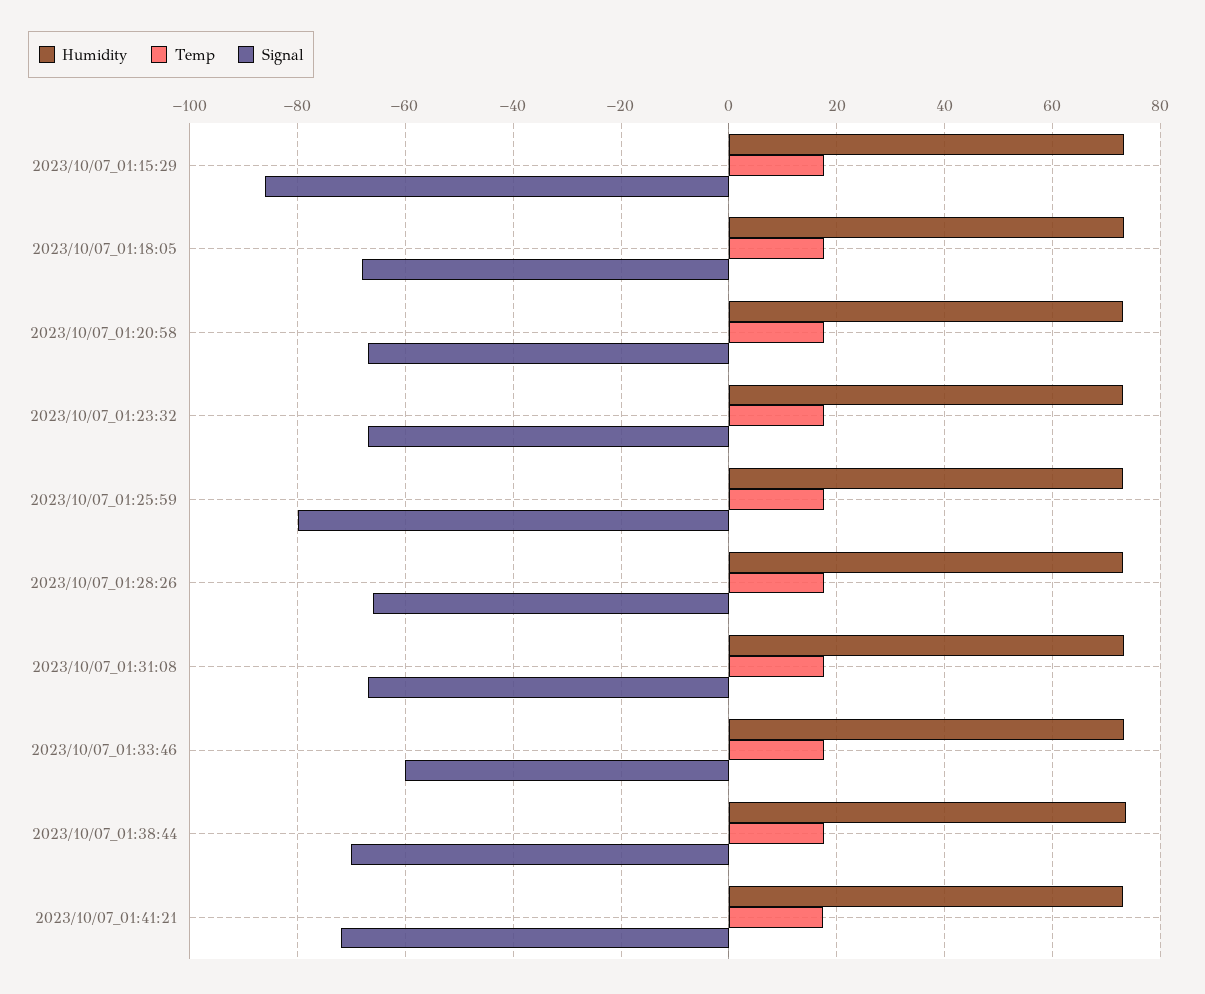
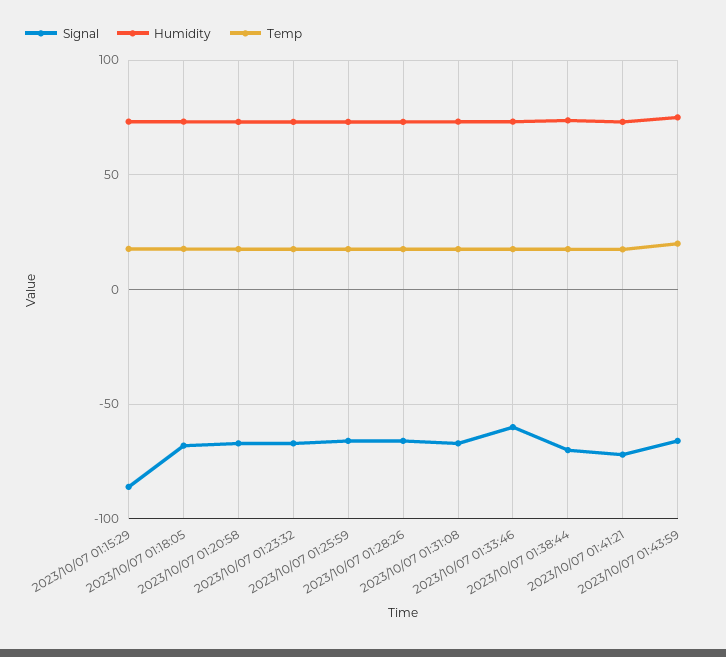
Signal, 2023/10/07_01:25:59: -80 -> -65
Signal, 2023/10/07 01:43:59: none -> -65
Humidity, 2023/10/07 01:43:59: none -> 75
Temp, 2023/10/07 01:43:59: none -> 20

